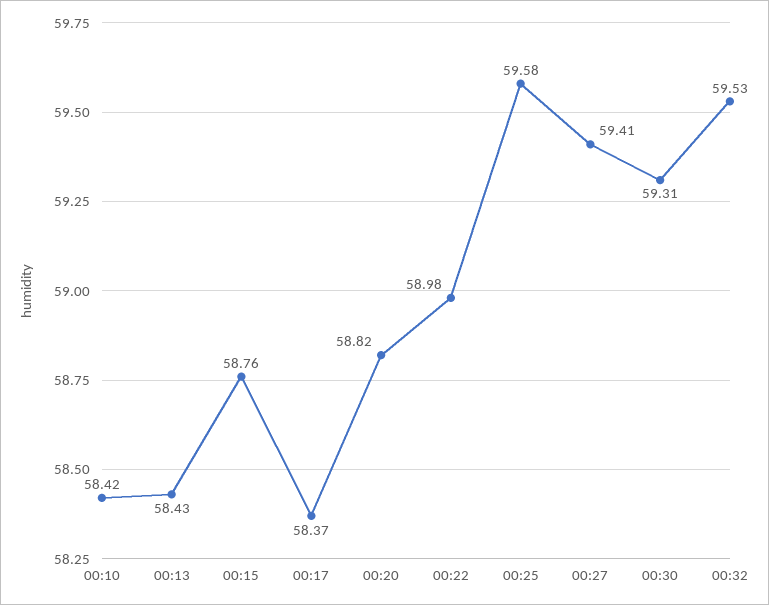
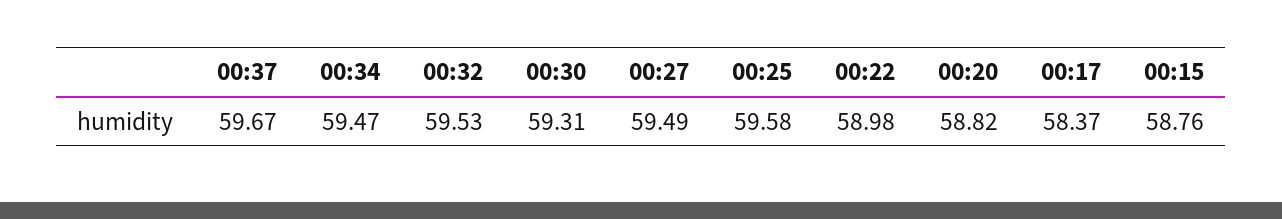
00:10: 58.42 -> none
00:13: 58.43 -> none
00:27: 59.41 -> 59.49
00:37: none -> 59.67
00:34: none -> 59.47

